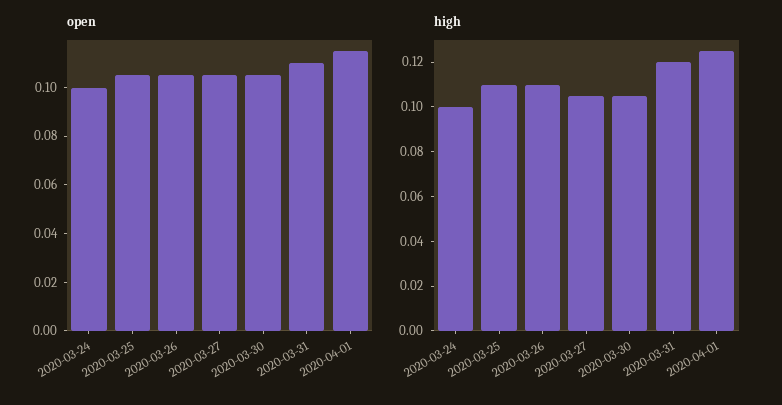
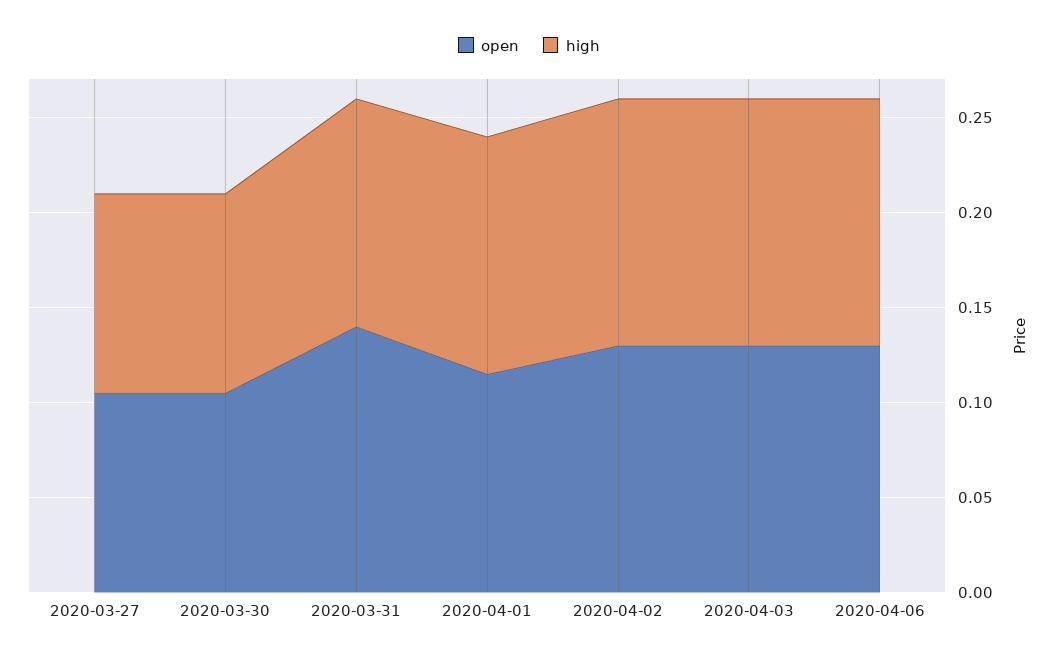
open, 2020-03-24: 0.1 -> none
open, 2020-03-25: 0.105 -> none
open, 2020-03-26: 0.105 -> none
open, 2020-03-31: 0.11 -> 0.14
high, 2020-03-24: 0.1 -> none
high, 2020-03-25: 0.11 -> none
high, 2020-03-26: 0.11 -> none
open, 2020-04-02: none -> 0.13
high, 2020-04-02: none -> 0.13
open, 2020-04-03: none -> 0.13
high, 2020-04-03: none -> 0.13
open, 2020-04-06: none -> 0.13
high, 2020-04-06: none -> 0.13

